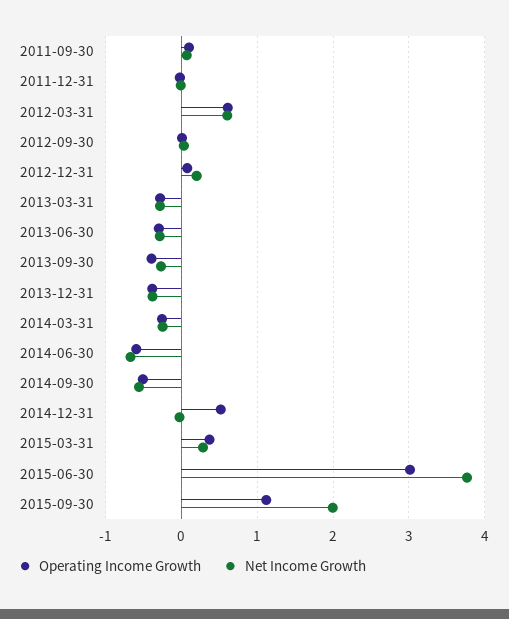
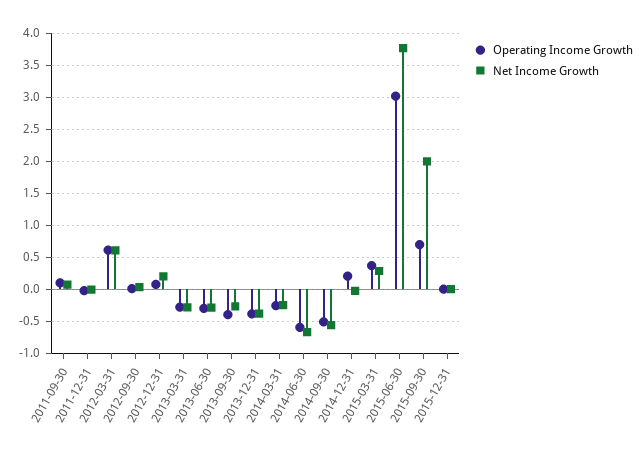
Operating Income Growth, 2014-12-31: 0.5 -> 0.2
Operating Income Growth, 2015-09-30: 1.1 -> 0.7
Operating Income Growth, 2015-12-31: none -> 0
Net Income Growth, 2015-12-31: none -> 0

